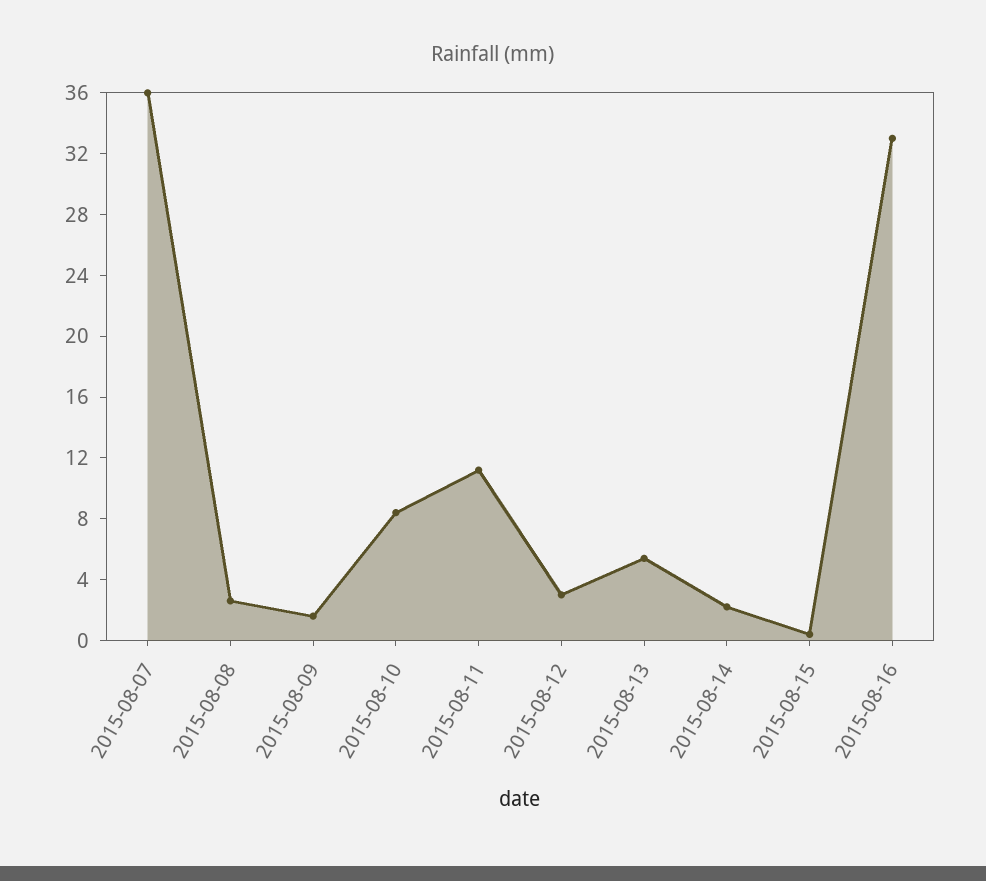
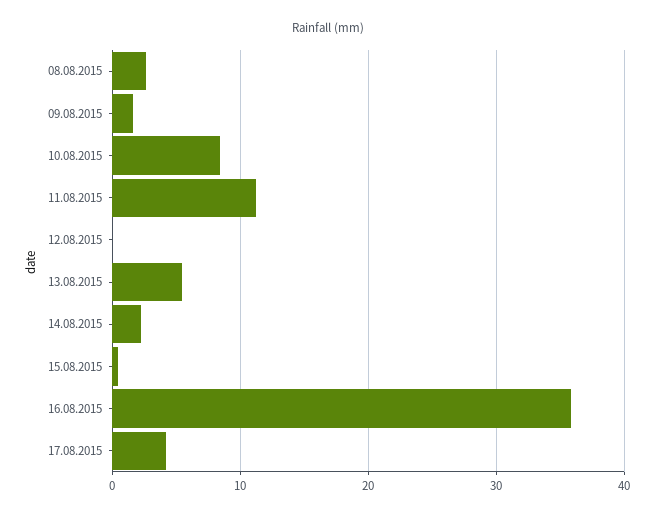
2015-08-07: 36 -> none
2015-08-12: 3 -> 0
2015-08-16: 33 -> 36
17.08.2015: none -> 4

